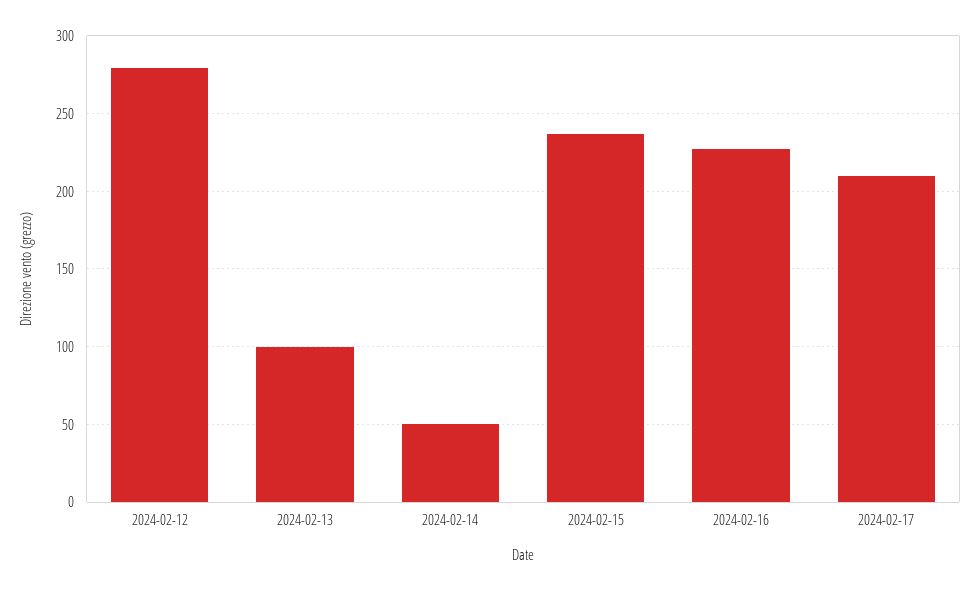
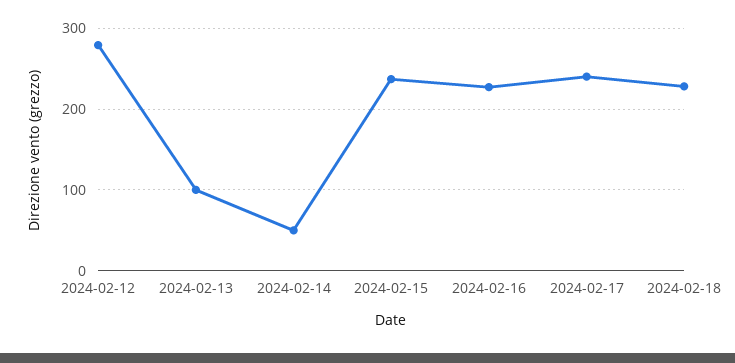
2024-02-17: 210 -> 240
2024-02-18: none -> 230

